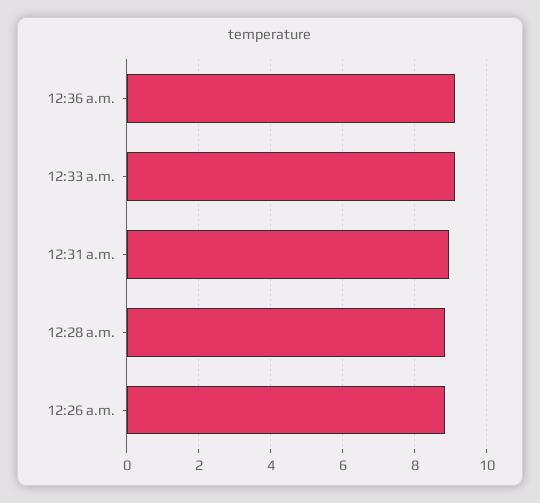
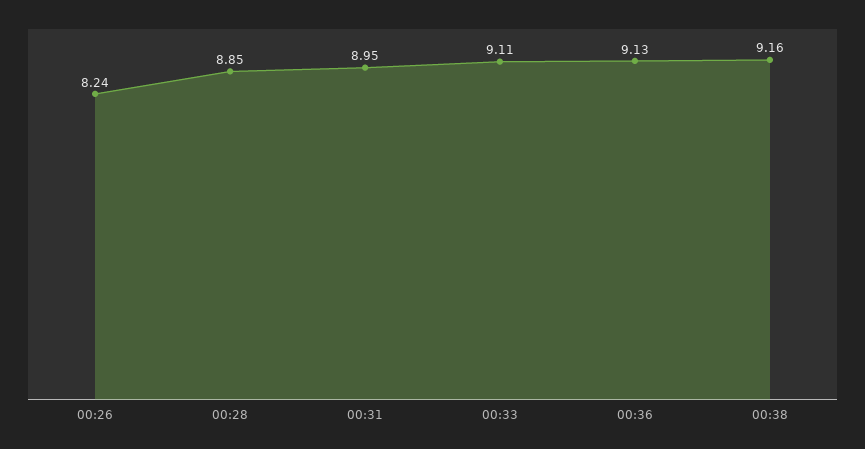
12:26 a.m.: 8.8 -> 8.24
00:38: none -> 9.16

